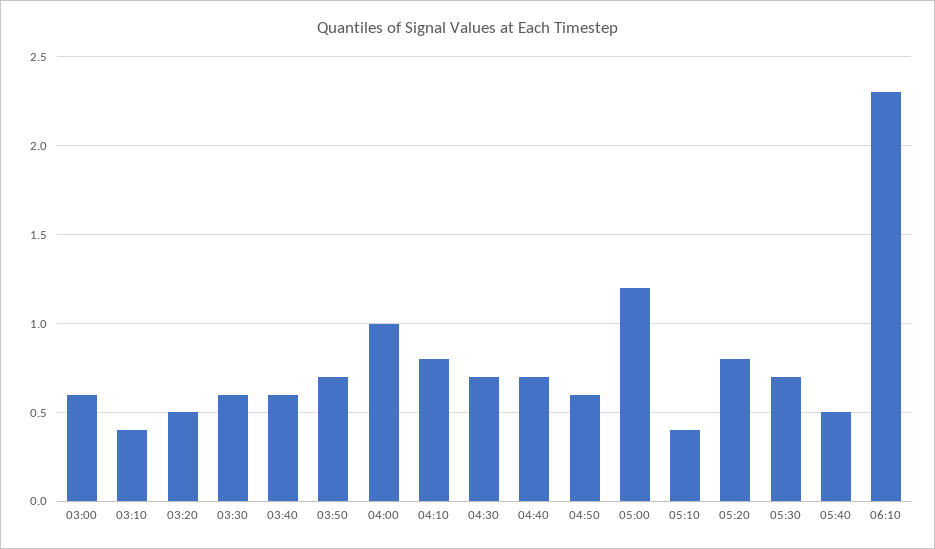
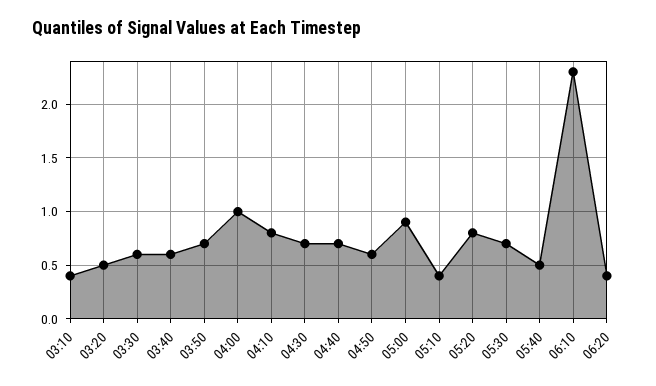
03:00: 0.6 -> none
05:00: 1.2 -> 0.9
06:20: none -> 0.4

